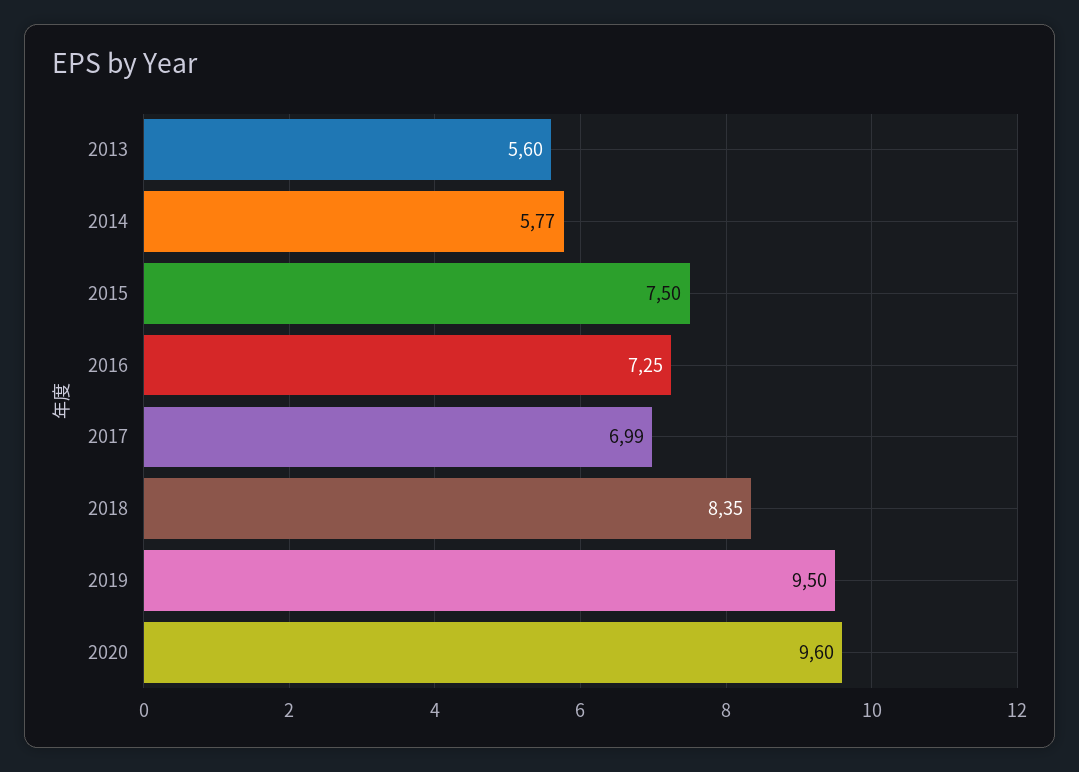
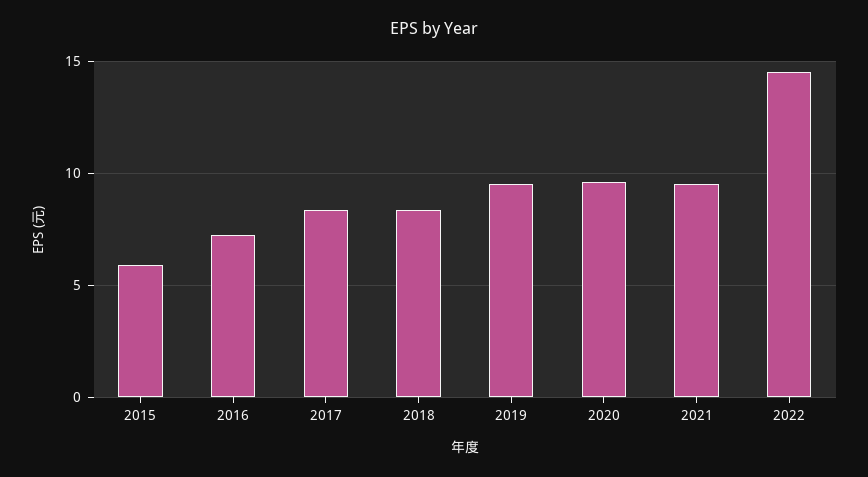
2013: 5.6 -> none
2014: 5.77 -> none
2015: 7.5 -> 6
2017: 6.99 -> 8.5
2021: none -> 9.5
2022: none -> 14.5

